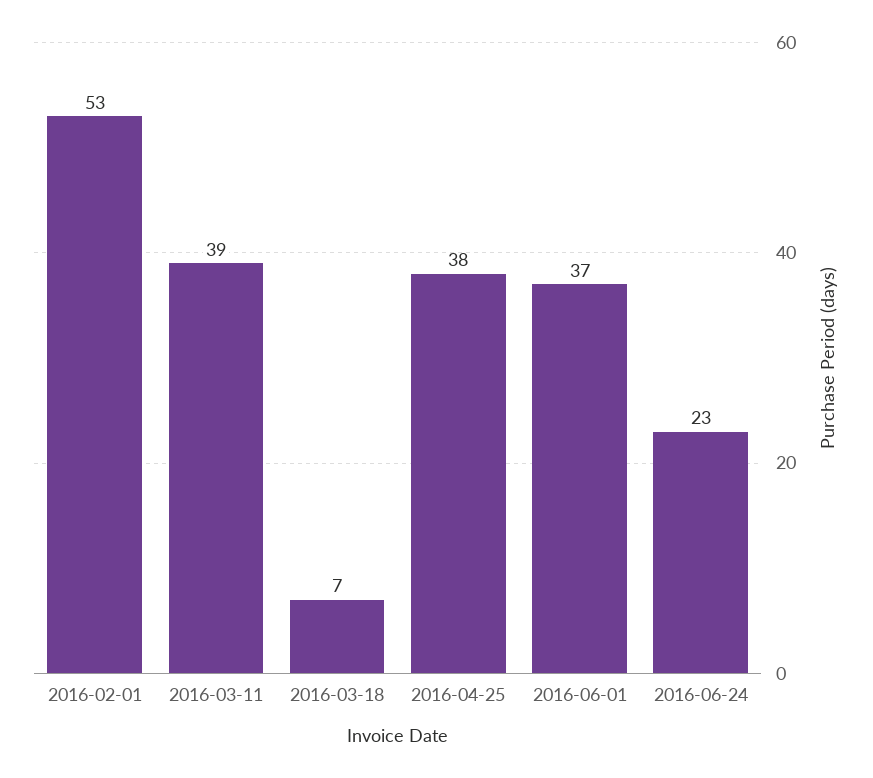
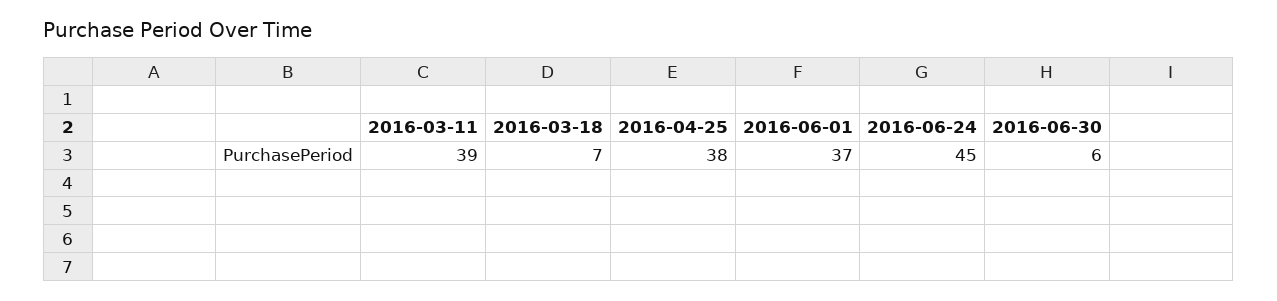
2016-02-01: 53 -> none
2016-06-24: 23 -> 45
2016-06-30: none -> 6

